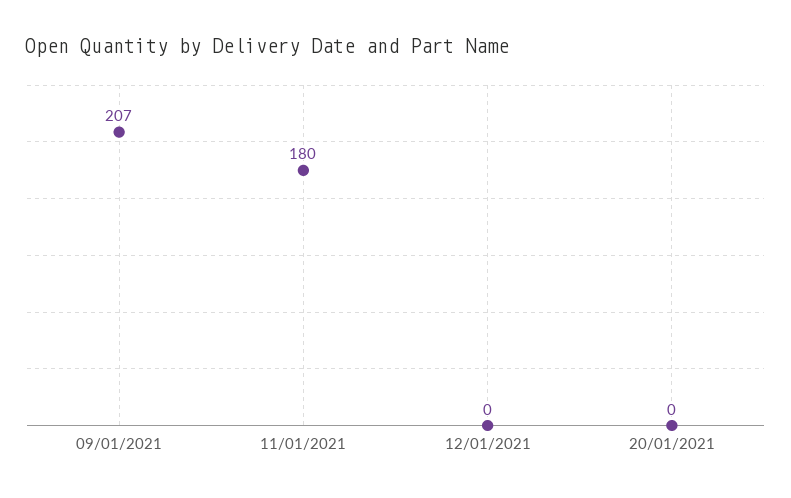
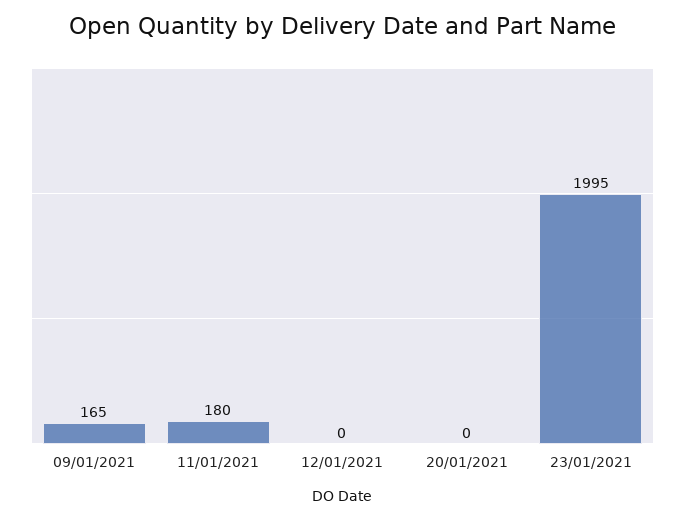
09/01/2021: 207 -> 165
23/01/2021: none -> 1995

